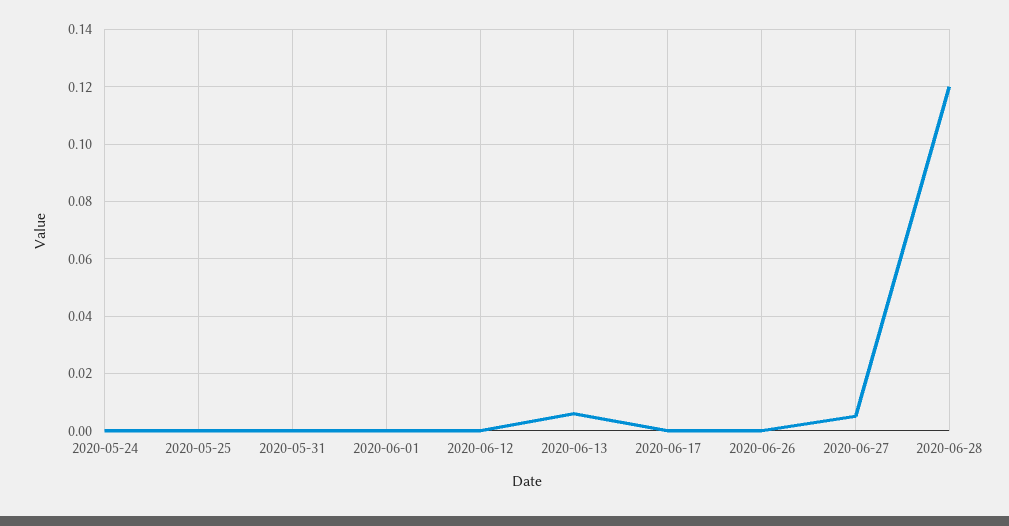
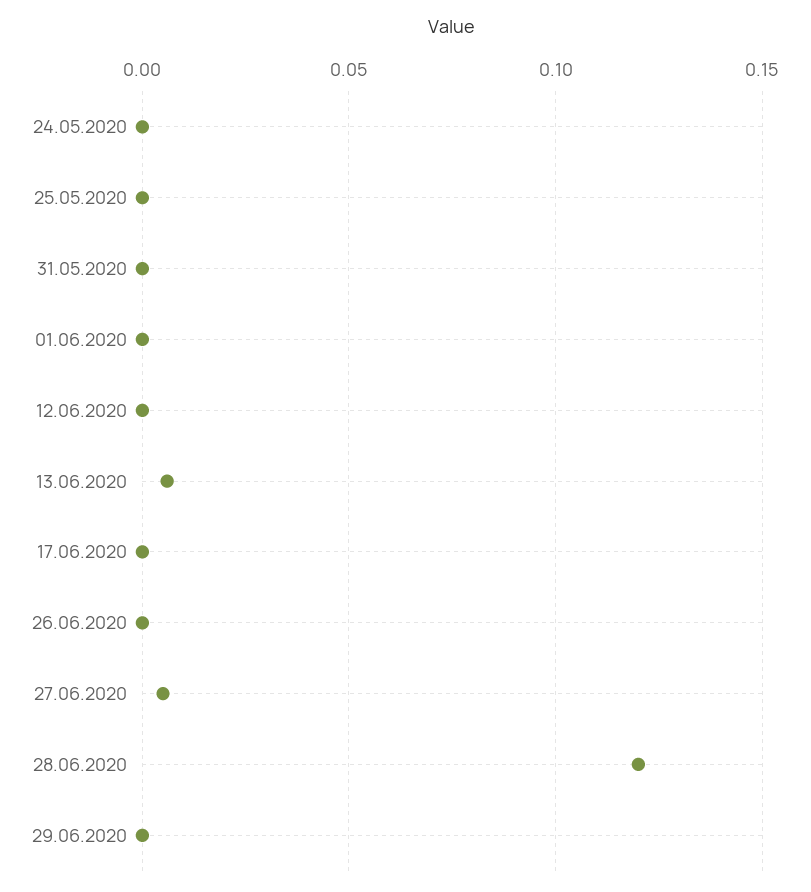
29.06.2020: none -> 0

